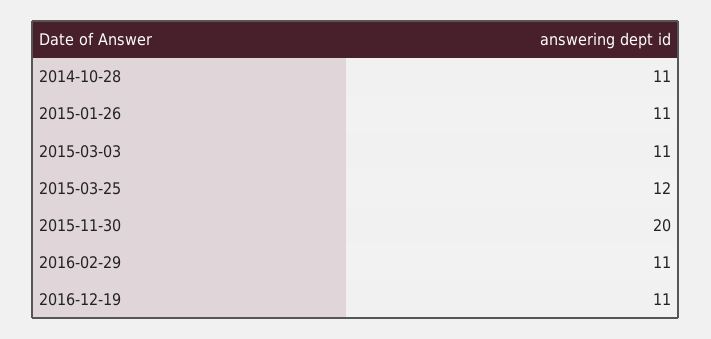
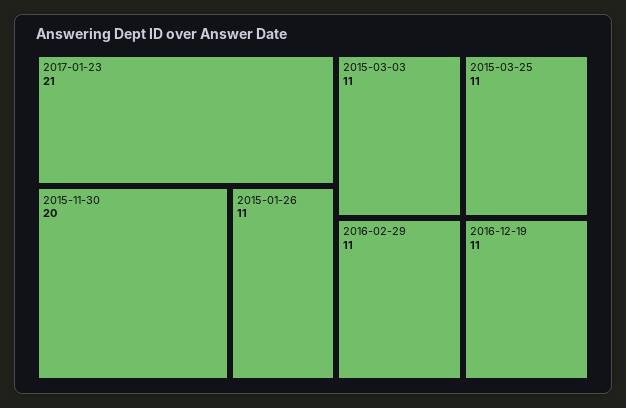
2014-10-28: 11 -> none
2015-03-25: 12 -> 11
2017-01-23: none -> 21

